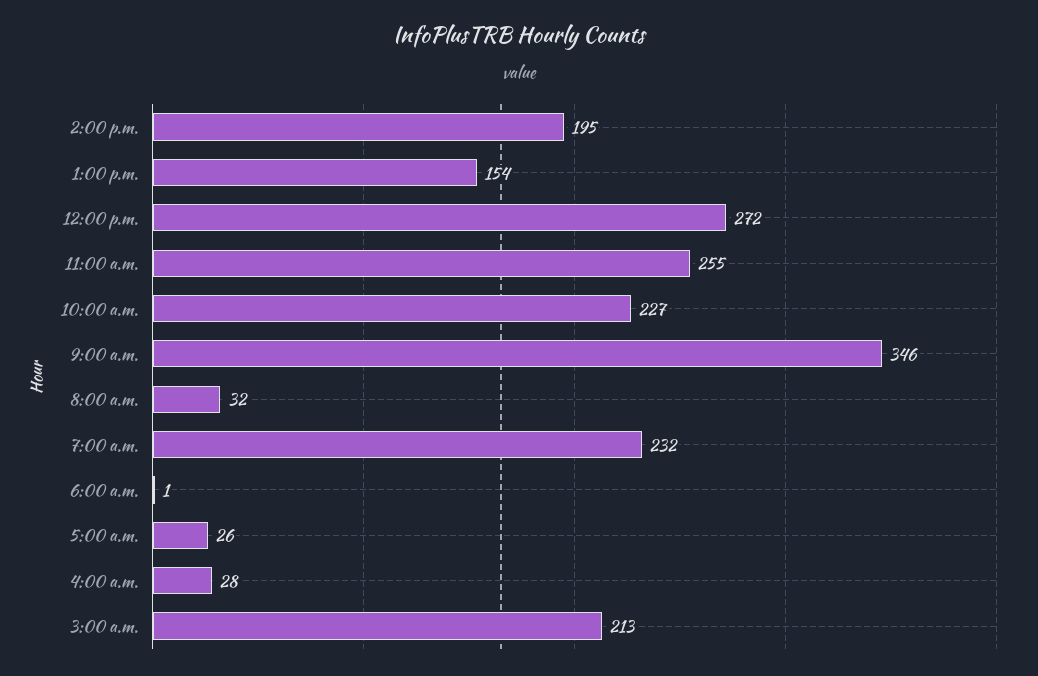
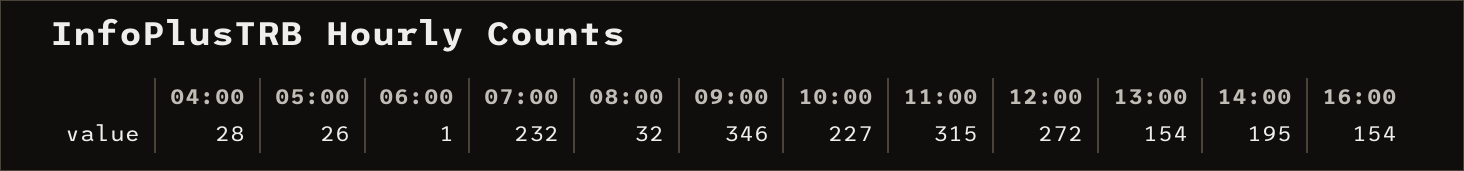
11:00 a.m.: 255 -> 315
3:00 a.m.: 213 -> none
16:00: none -> 154

